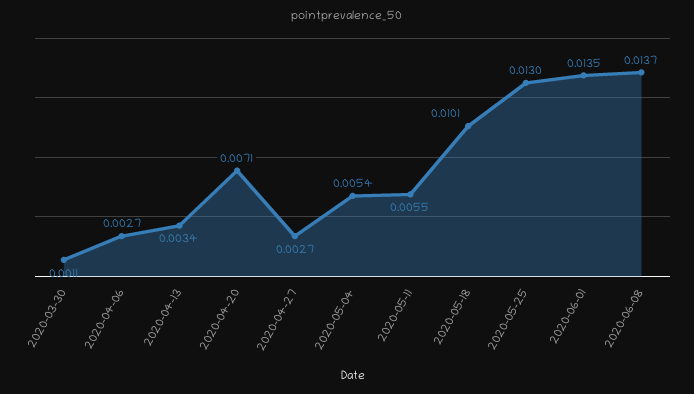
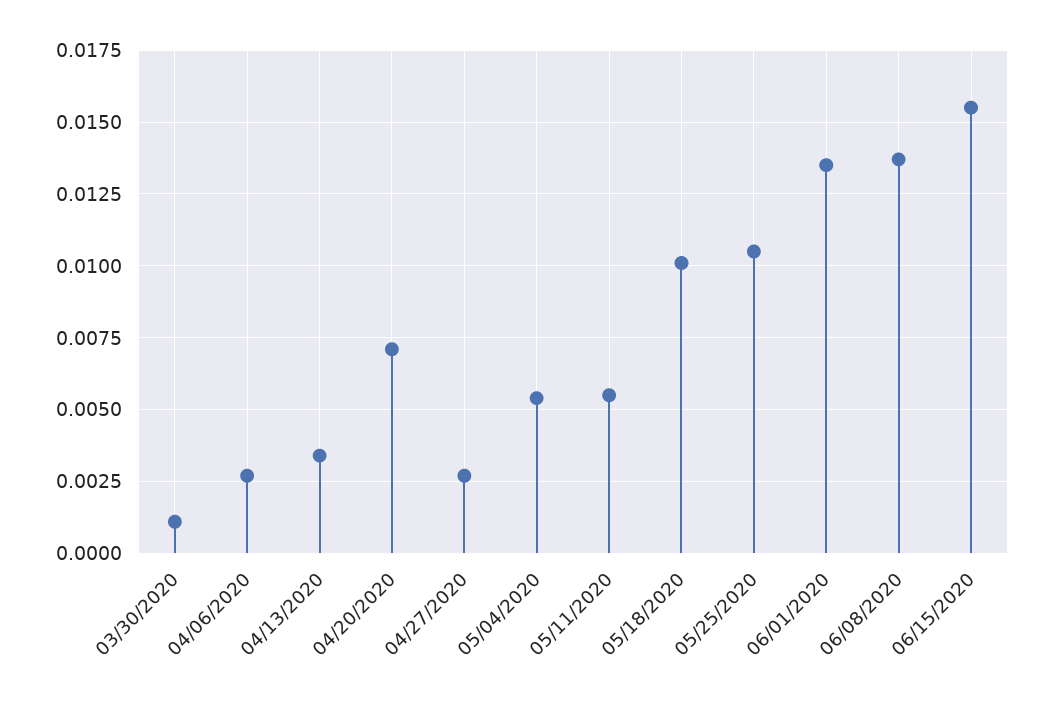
2020-05-25: 0.013 -> 0.0105
06/15/2020: none -> 0.0155

